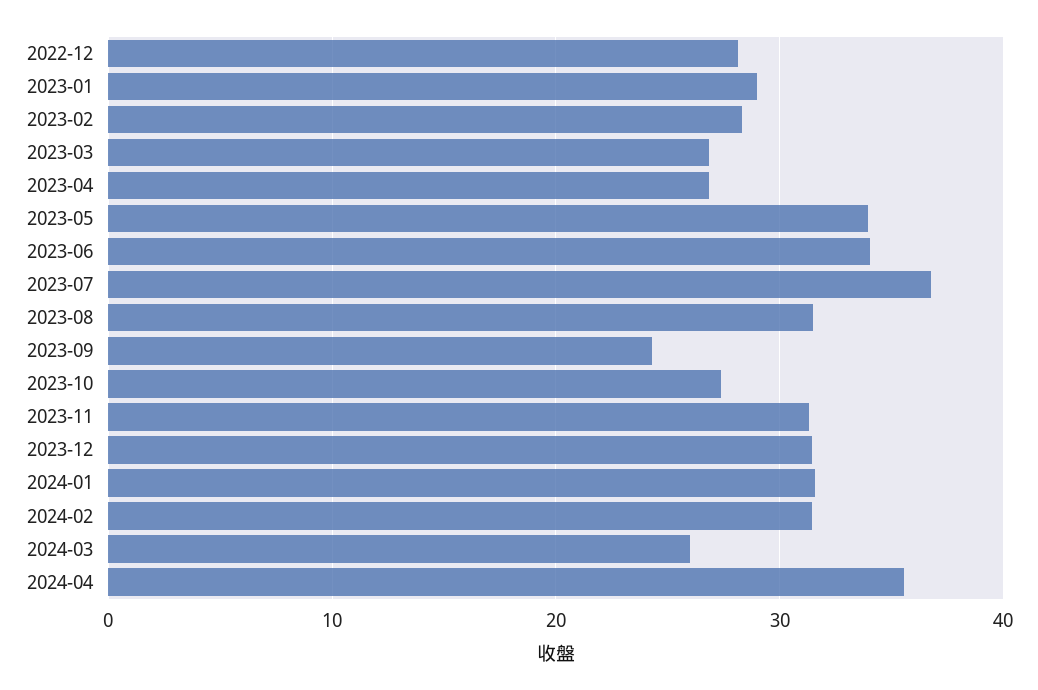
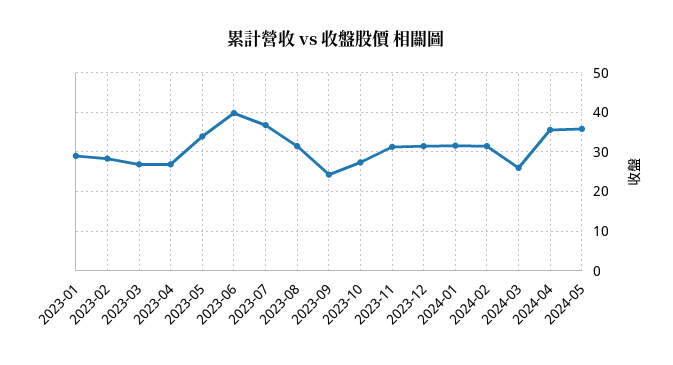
2022-12: 28 -> none
2023-06: 34 -> 40
2024-05: none -> 36

